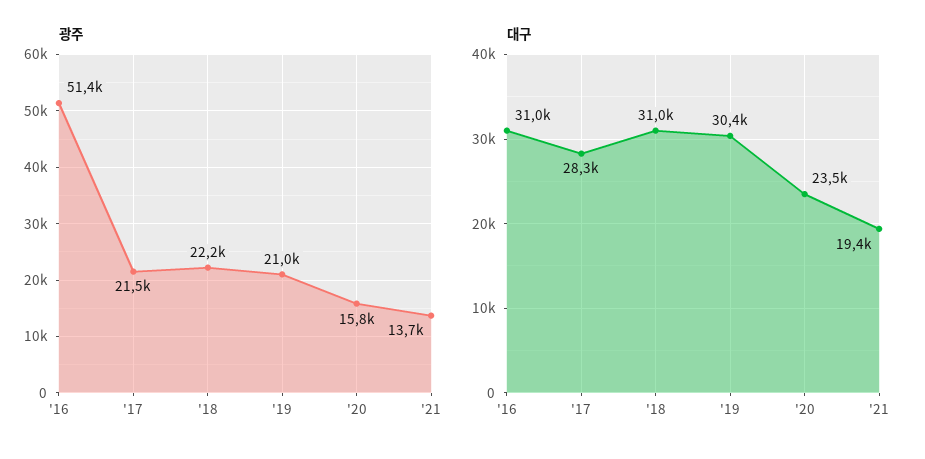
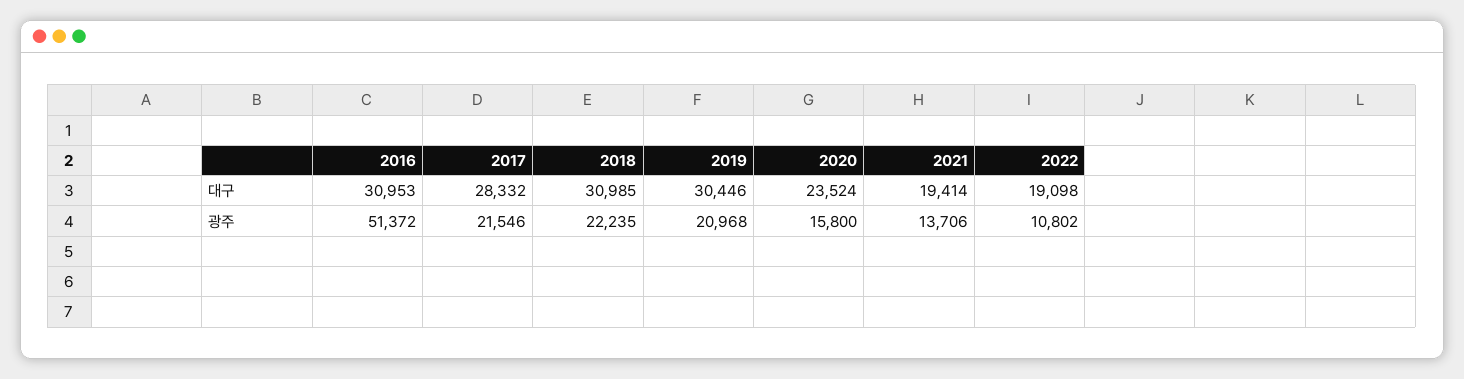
대구, 2022: none -> 19098
광주, 2022: none -> 10802

